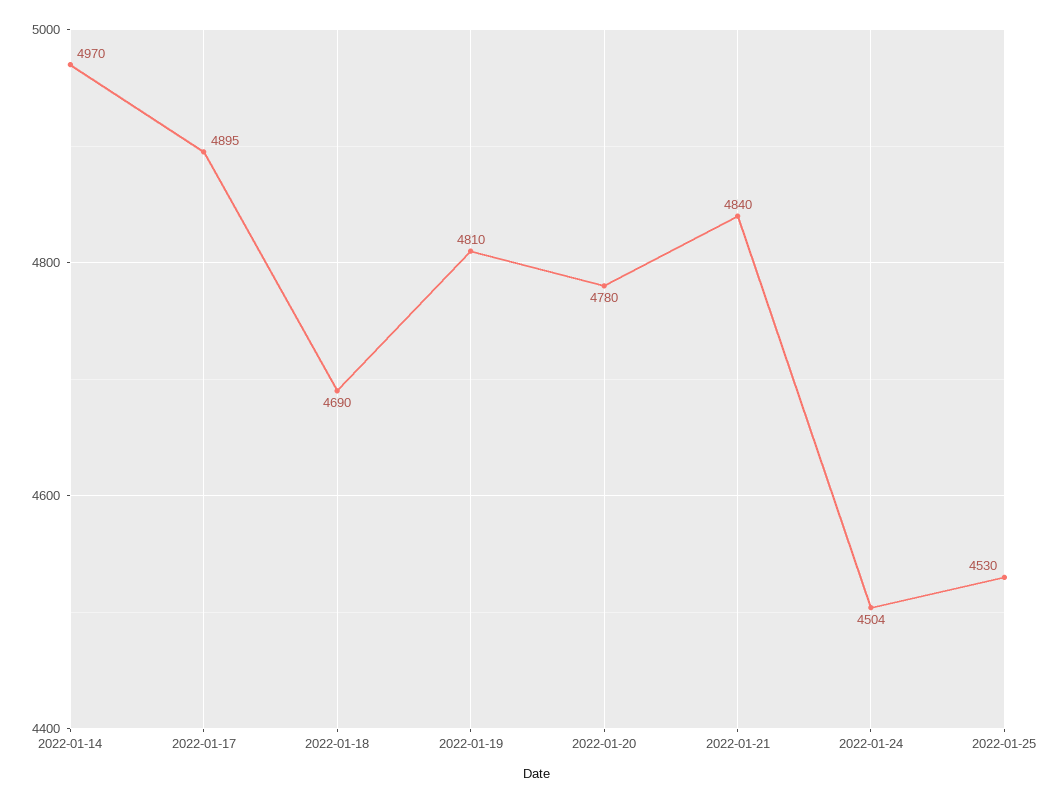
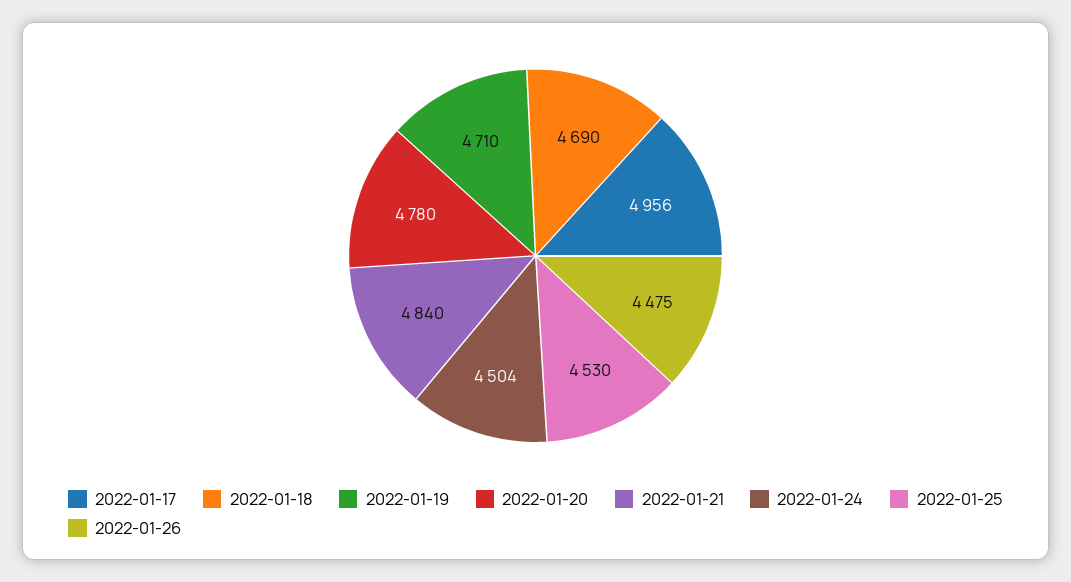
2022-01-14: 4970 -> none
2022-01-17: 4895 -> 4956
2022-01-19: 4810 -> 4710
2022-01-26: none -> 4475

